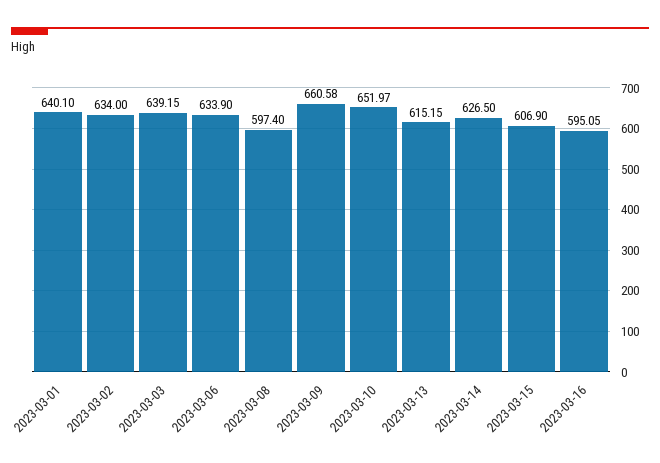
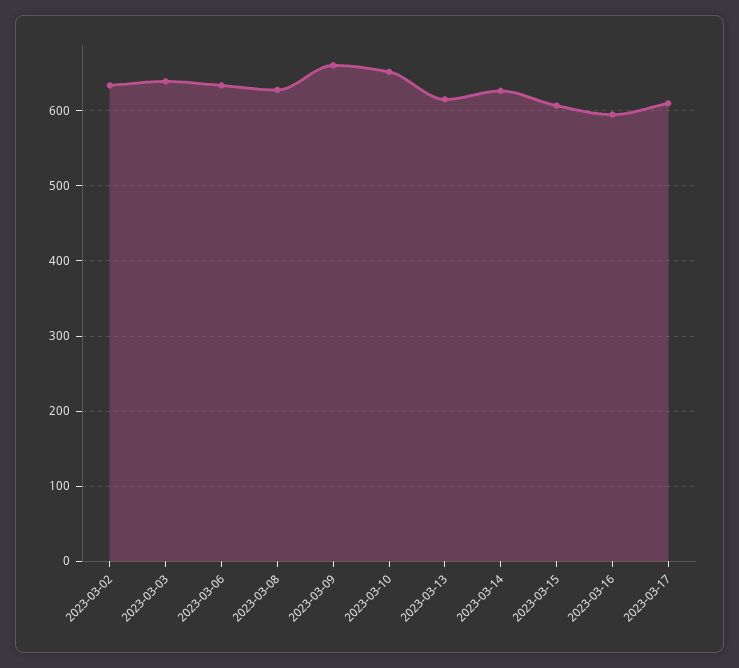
2023-03-01: 640.1 -> none
2023-03-08: 597.4 -> 630
2023-03-17: none -> 610

